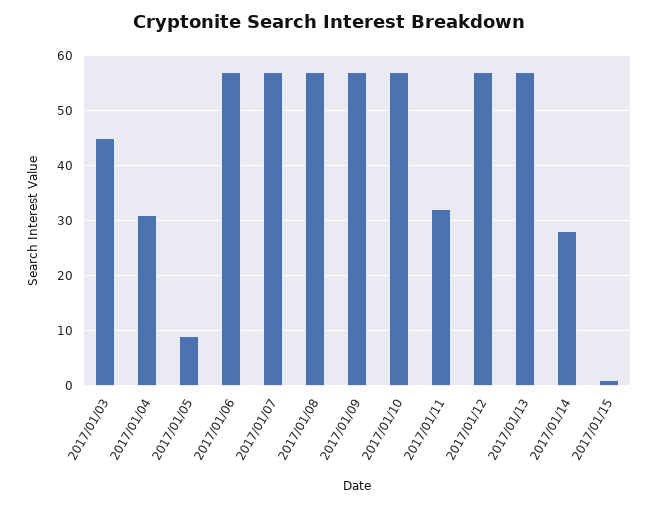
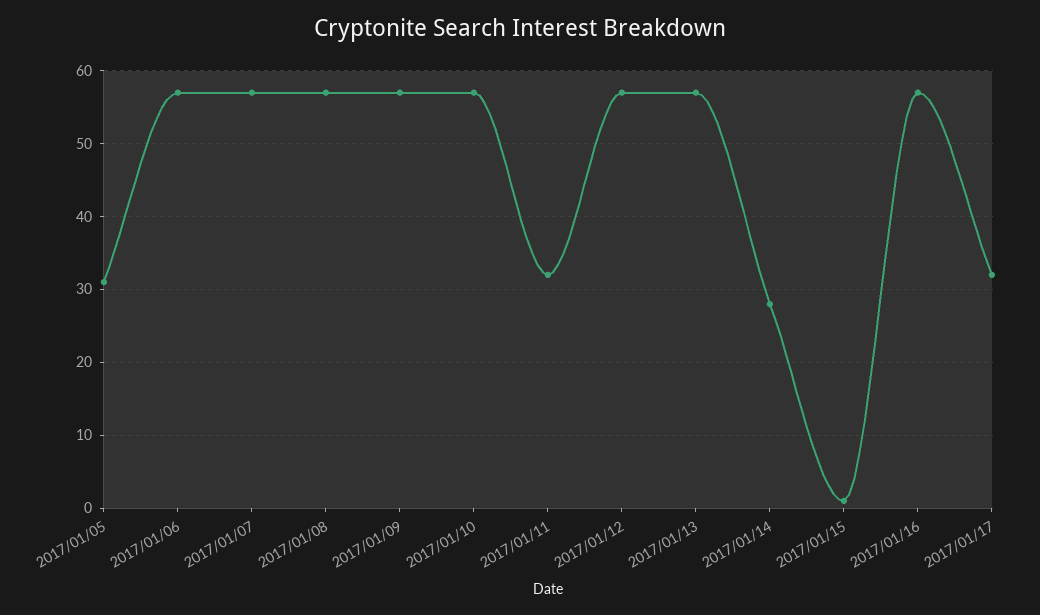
2017/01/03: 45 -> none
2017/01/04: 30 -> none
2017/01/05: 10 -> 31
2017/01/16: none -> 57
2017/01/17: none -> 32

